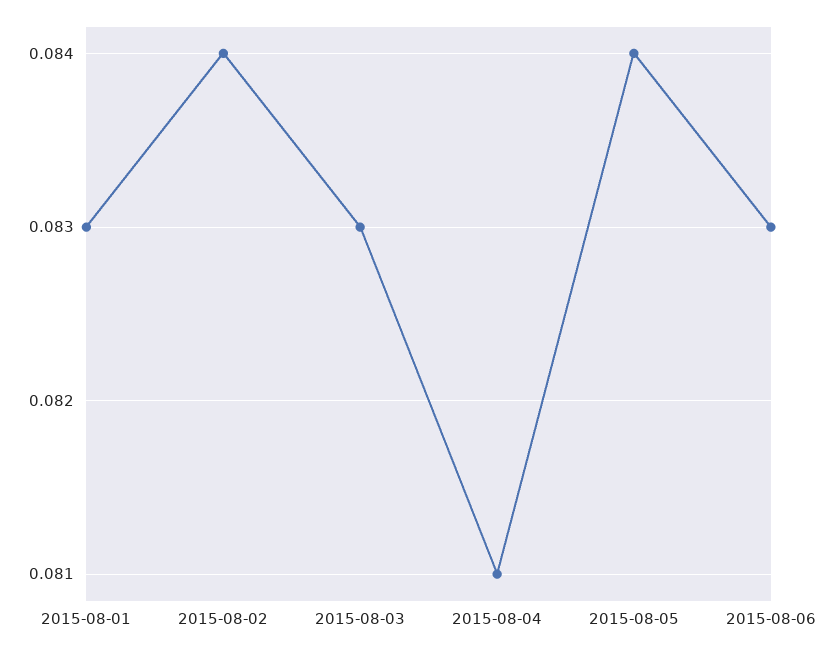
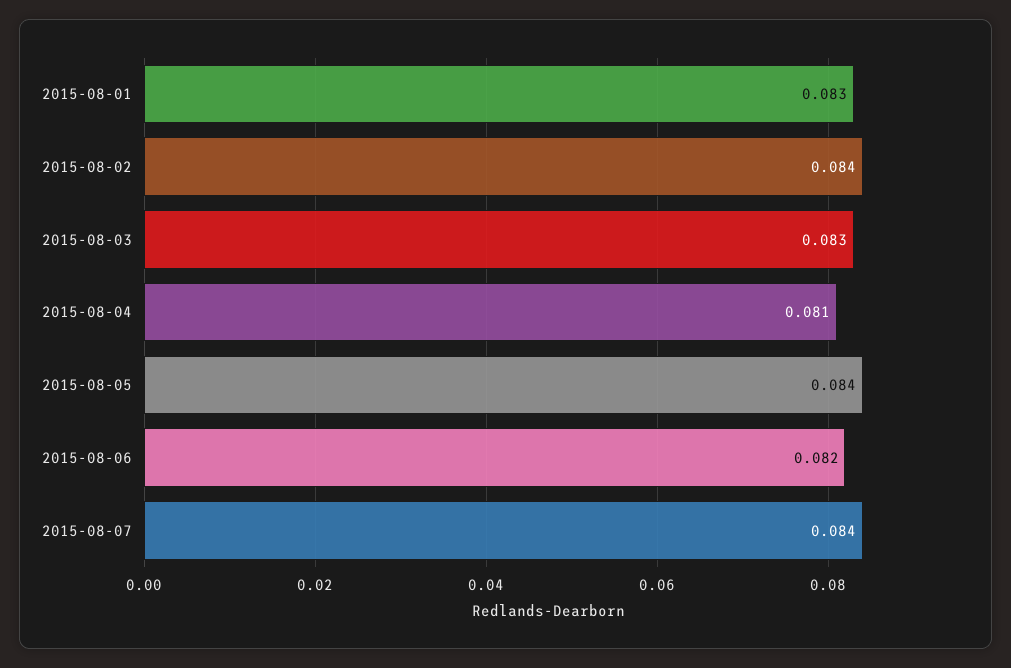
2015-08-06: 0.083 -> 0.082
2015-08-07: none -> 0.084

